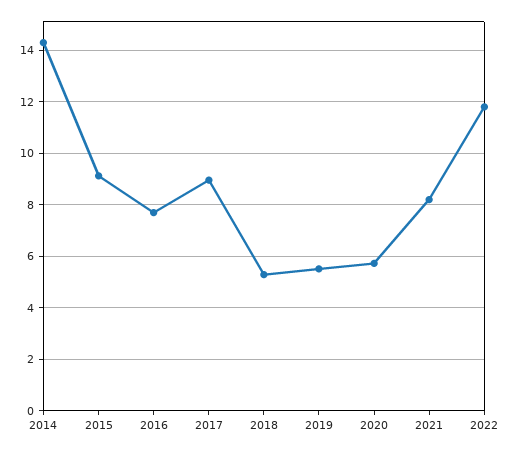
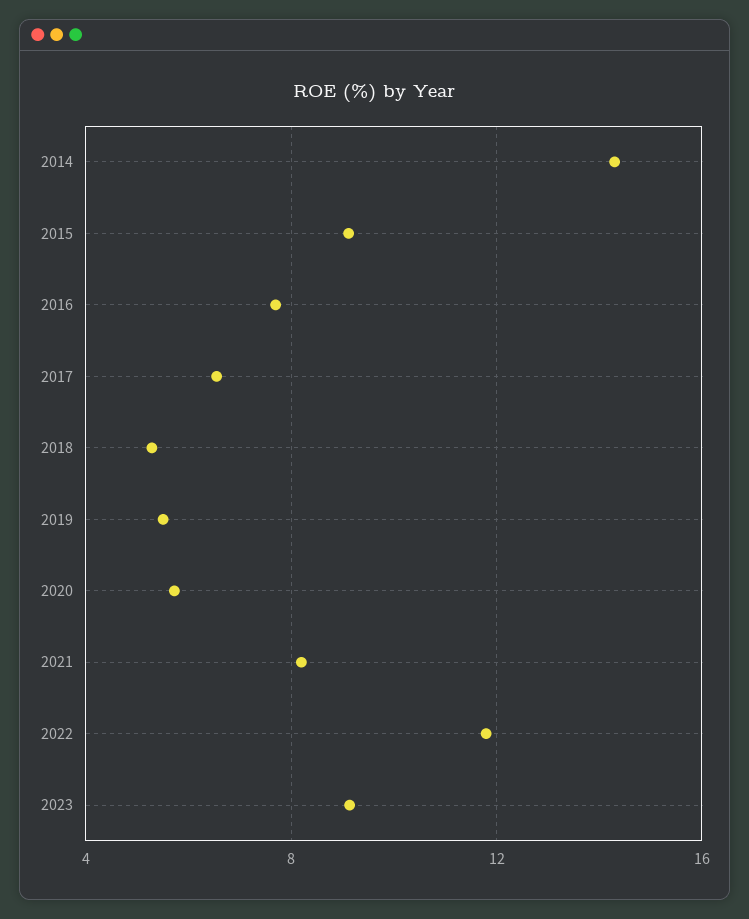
2017: 9 -> 6.5
2023: none -> 9

